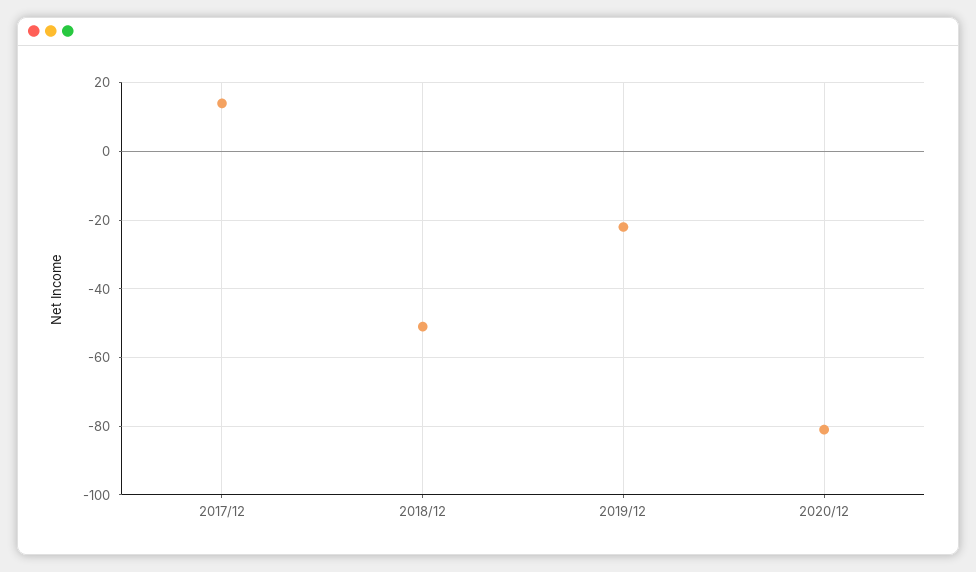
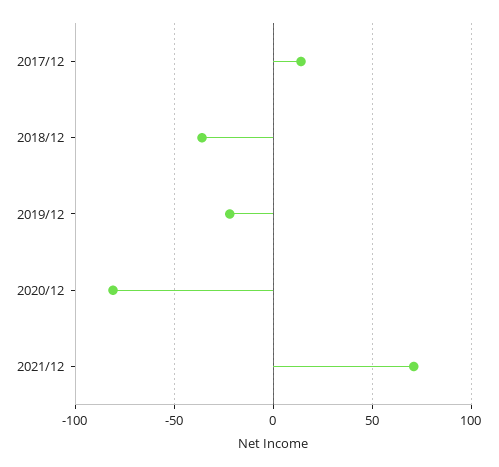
2018/12: -50 -> -35
2021/12: none -> 70

